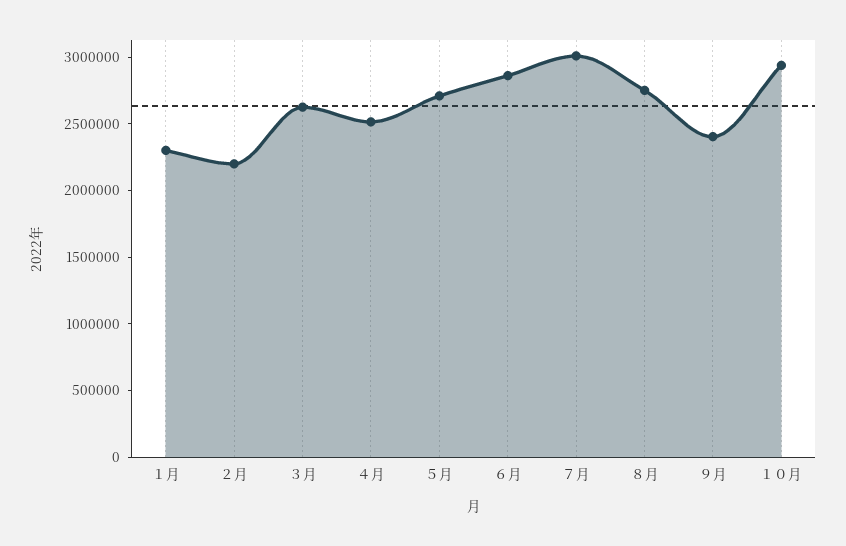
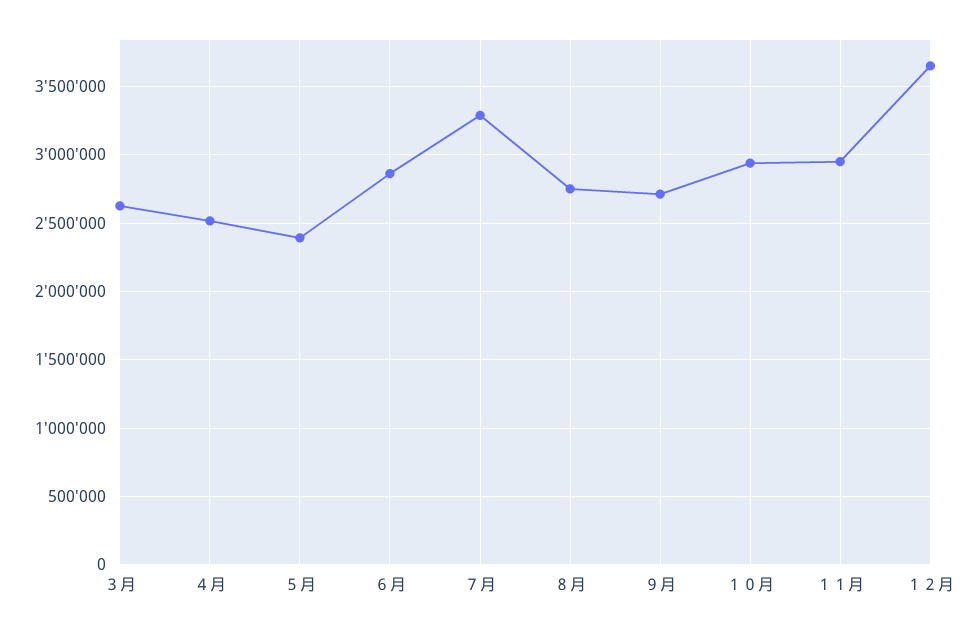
１月: 2300000 -> none
２月: 2200000 -> none
５月: 2700000 -> 2400000
７月: 3000000 -> 3300000
９月: 2400000 -> 2700000
１１月: none -> 2950000
１２月: none -> 3650000

